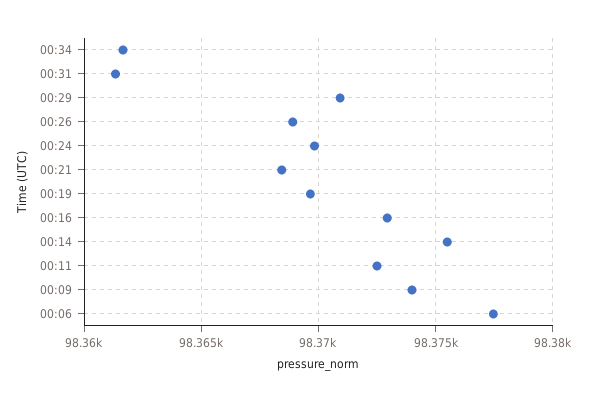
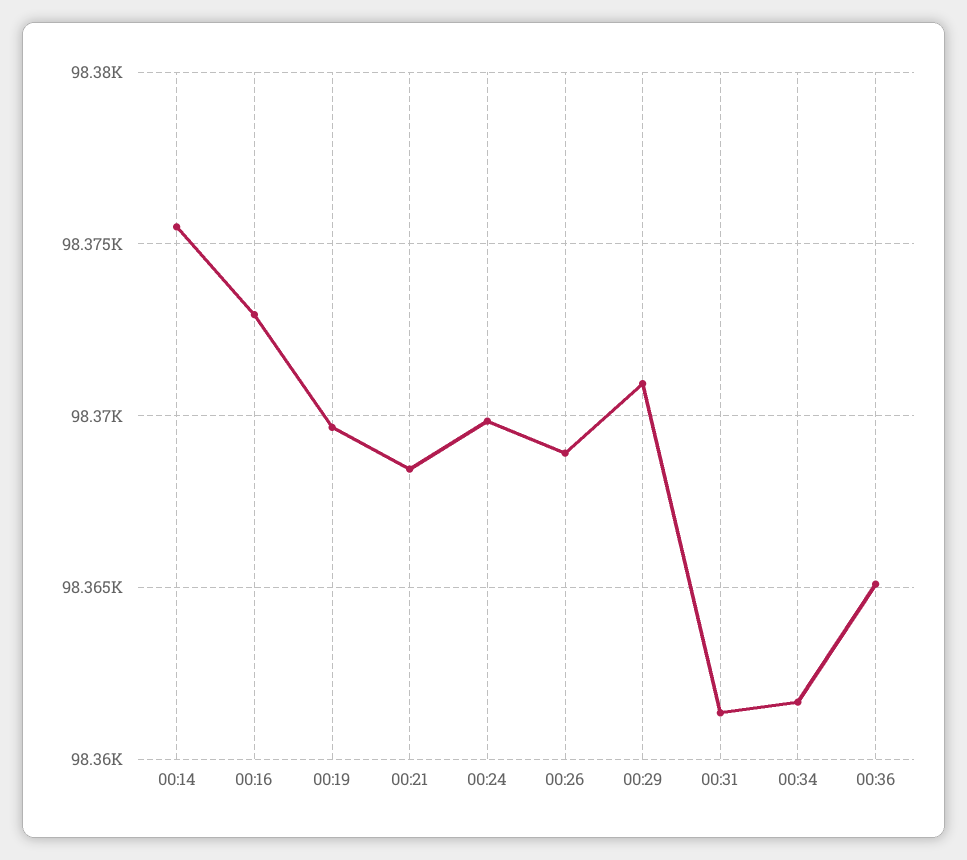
00:11: 98372.5 -> none
00:09: 98374 -> none
00:06: 98377.5 -> none
00:36: none -> 98365

